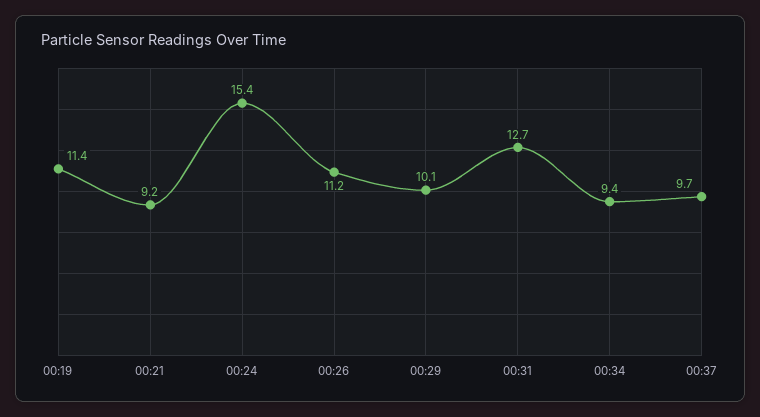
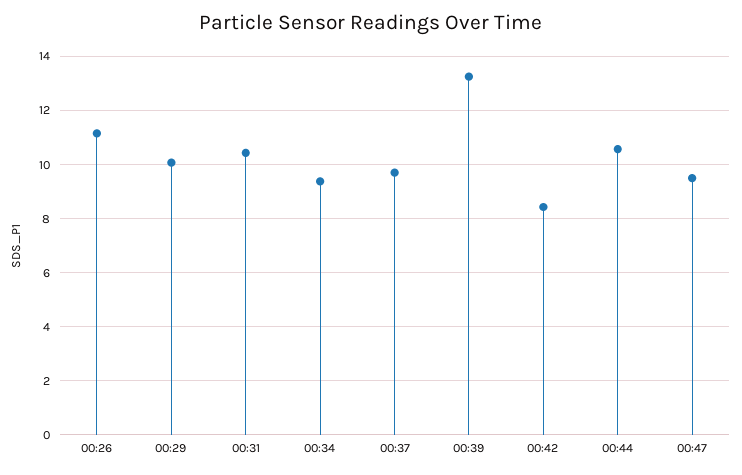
00:19: 11.4 -> none
00:21: 9.2 -> none
00:24: 15.4 -> none
00:31: 12.7 -> 10.5
00:39: none -> 13.25
00:42: none -> 8.5
00:44: none -> 10.5
00:47: none -> 9.5

